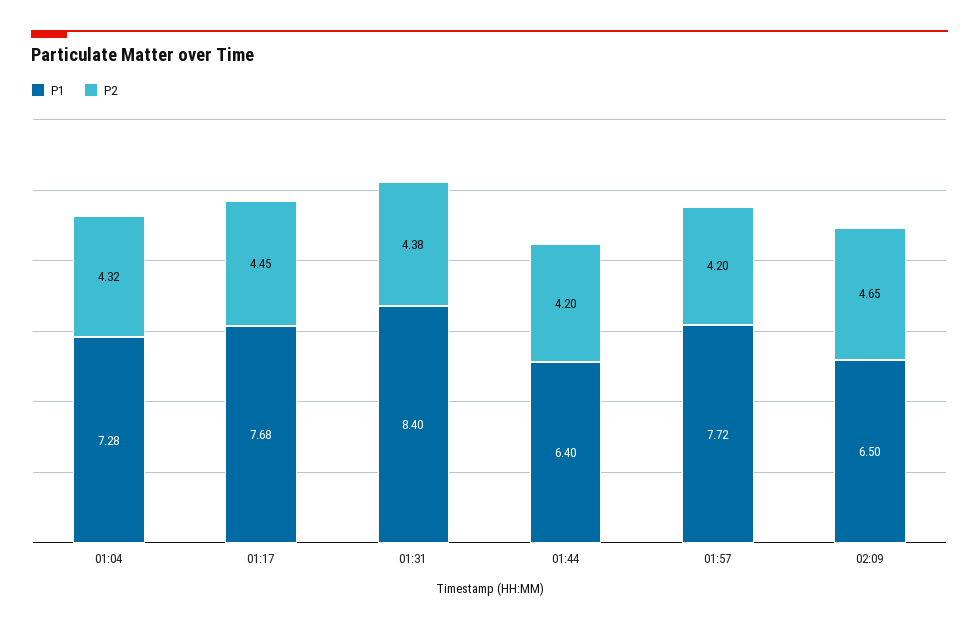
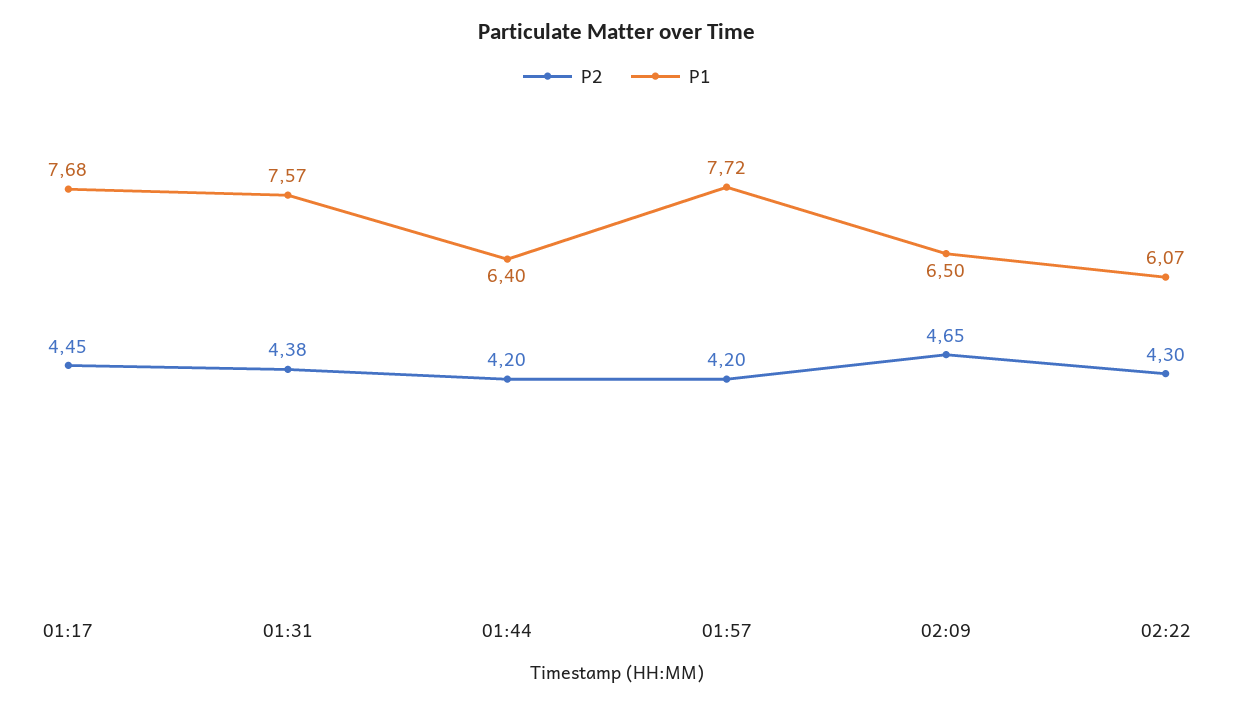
P1, 01:04: 7.28 -> none
P2, 01:04: 4.32 -> none
P1, 01:31: 8.4 -> 7.57
P2, 02:22: none -> 4.3
P1, 02:22: none -> 6.07

